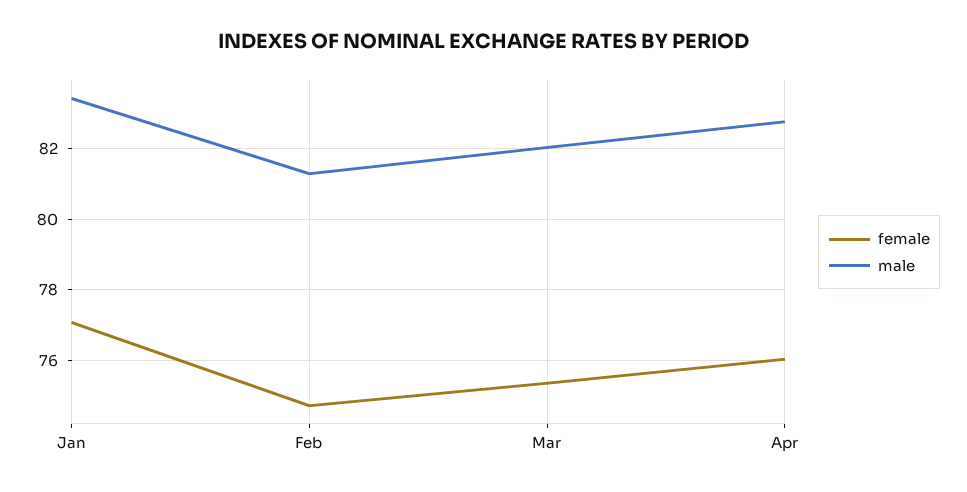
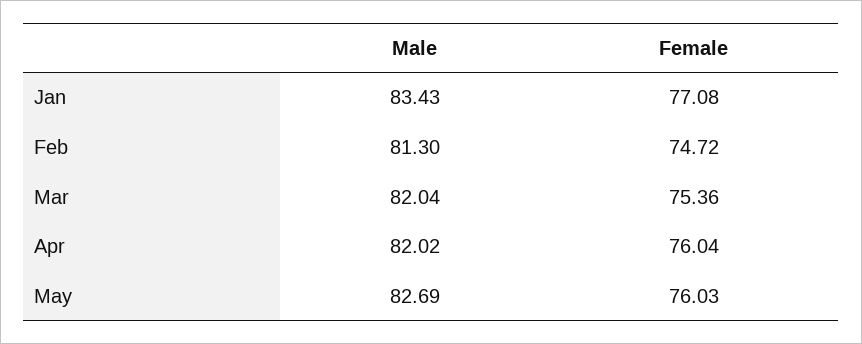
male, Apr: 82.8 -> 82.02
male, May: none -> 82.69
female, May: none -> 76.03

